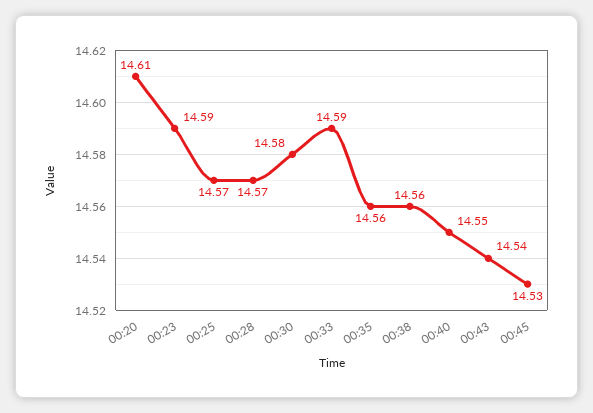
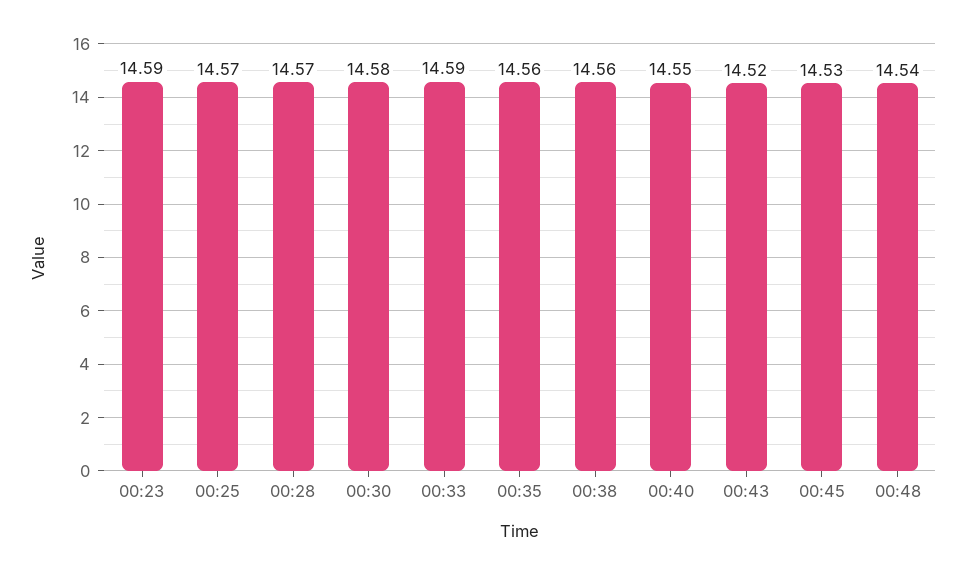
00:20: 14.61 -> none
00:43: 14.54 -> 14.52
00:48: none -> 14.54

